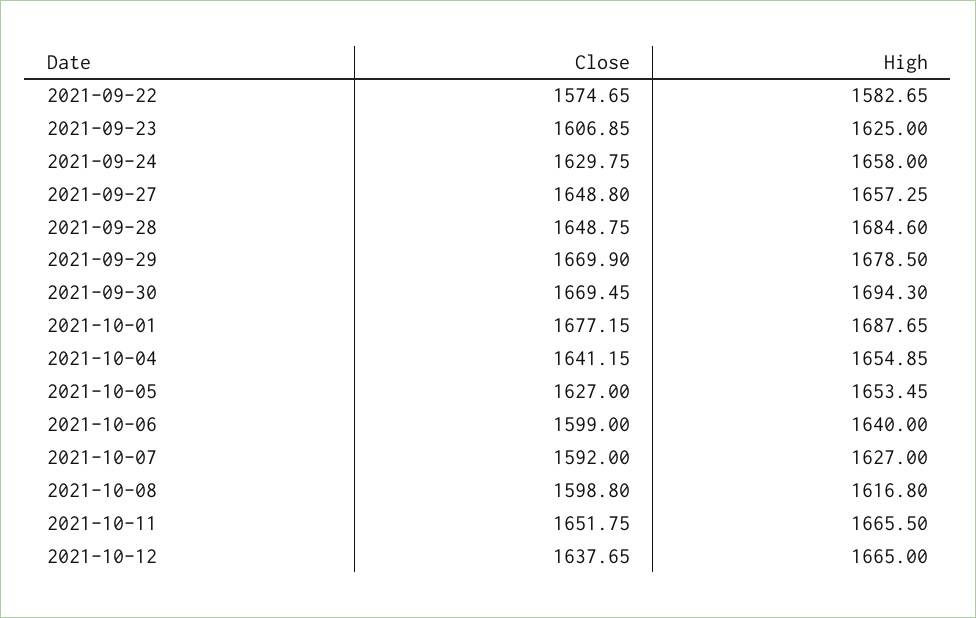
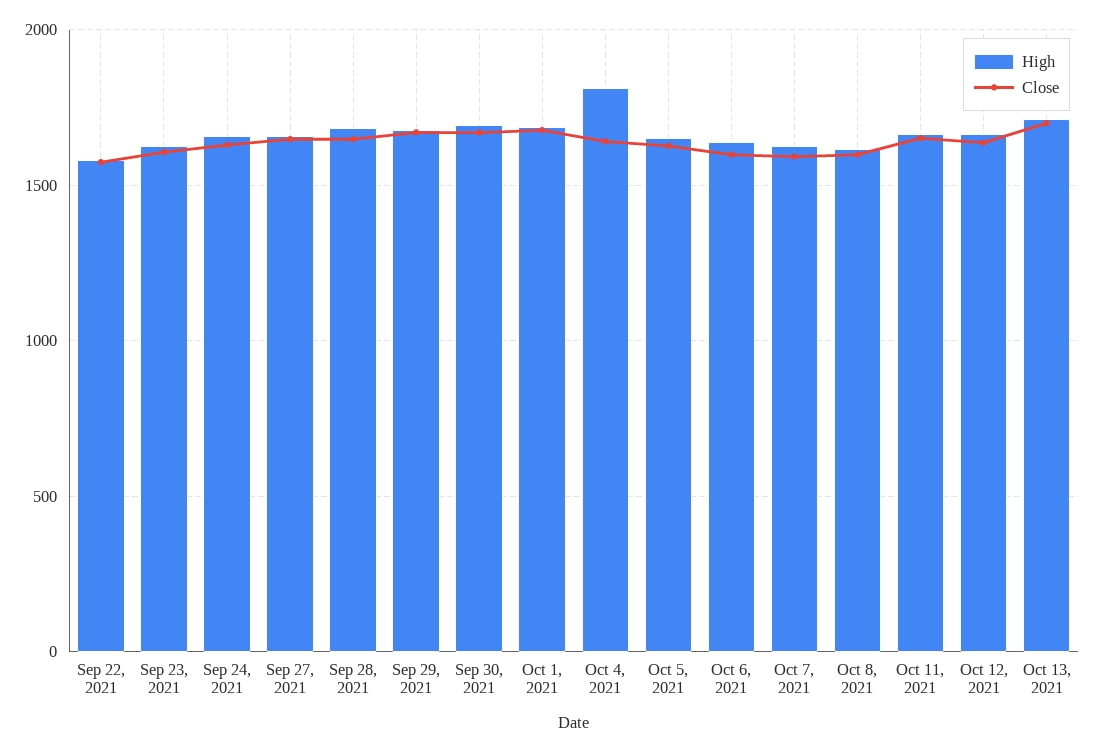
High, 2021-10-04: 1654.85 -> 1800
High, Oct 13, 2021: none -> 1700
Close, Oct 13, 2021: none -> 1700

